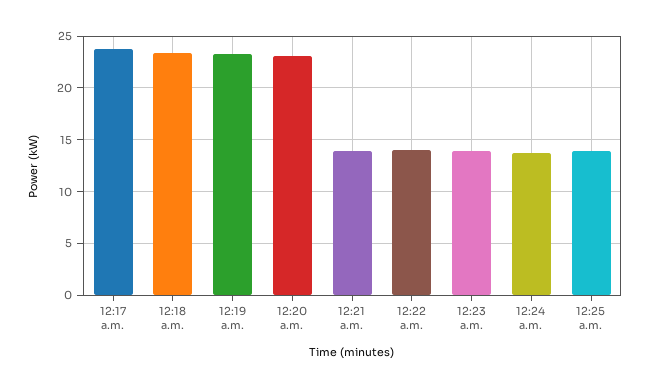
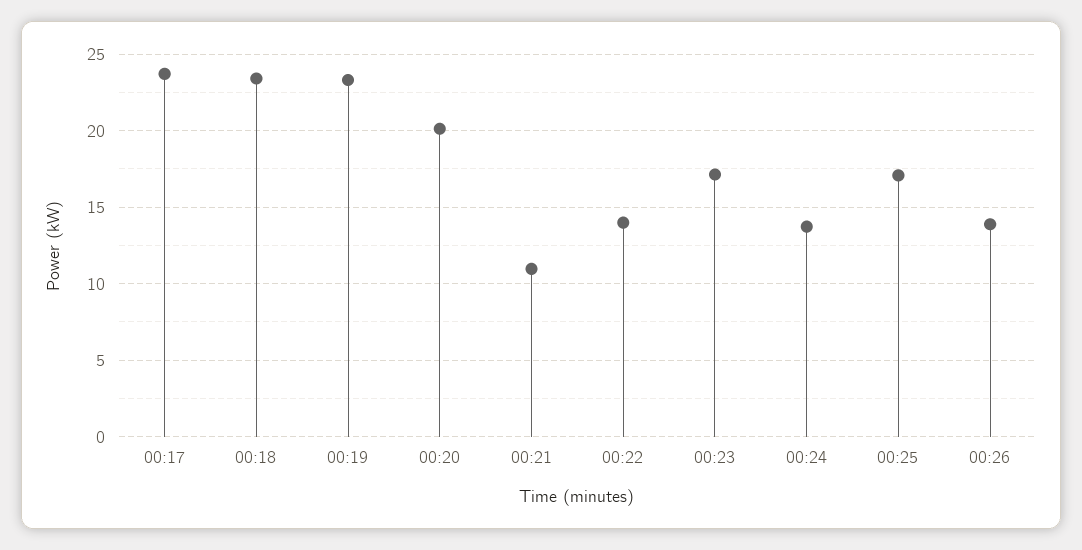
12:20 a.m.: 23 -> 20
12:21 a.m.: 14 -> 11
12:23 a.m.: 14 -> 17
12:25 a.m.: 14 -> 17
00:26: none -> 14

